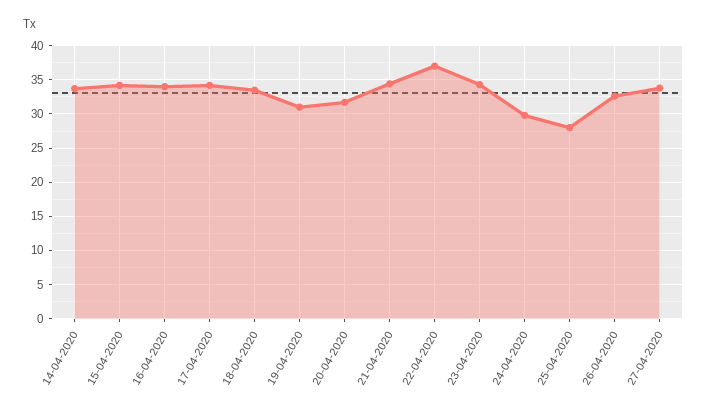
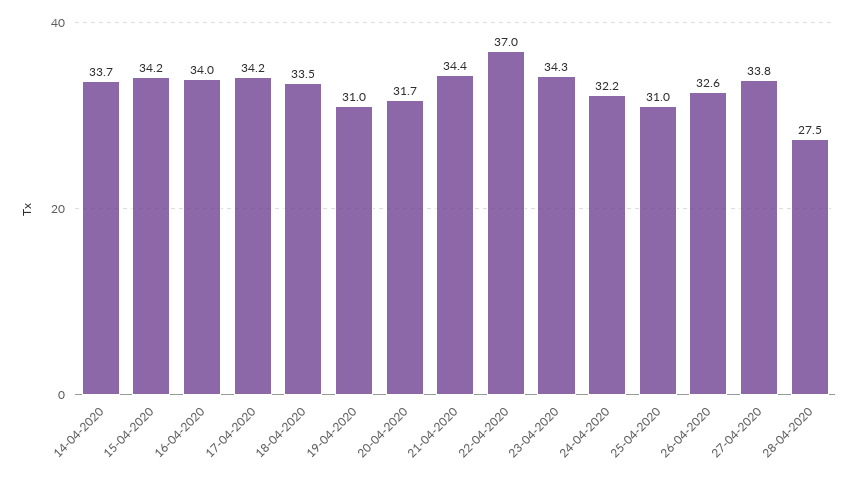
24-04-2020: 30 -> 32.2
25-04-2020: 28 -> 31
28-04-2020: none -> 27.5

